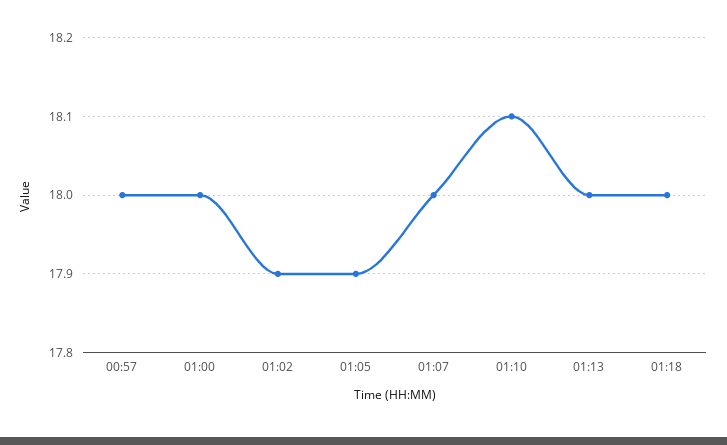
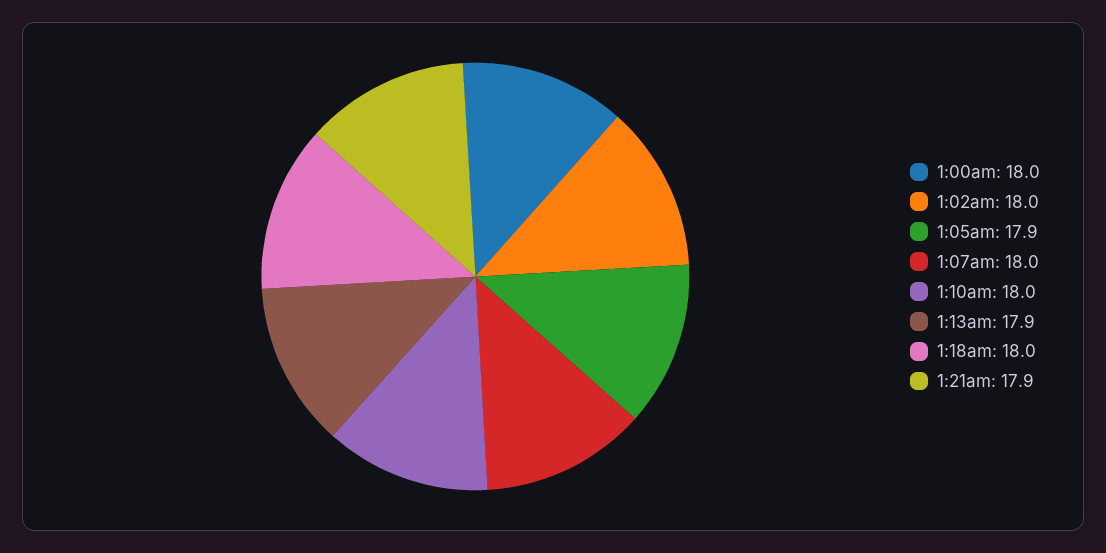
00:57: 18 -> none
01:02: 17.9 -> 18
01:10: 18.1 -> 18
01:13: 18 -> 17.9
1:21am: none -> 17.9

